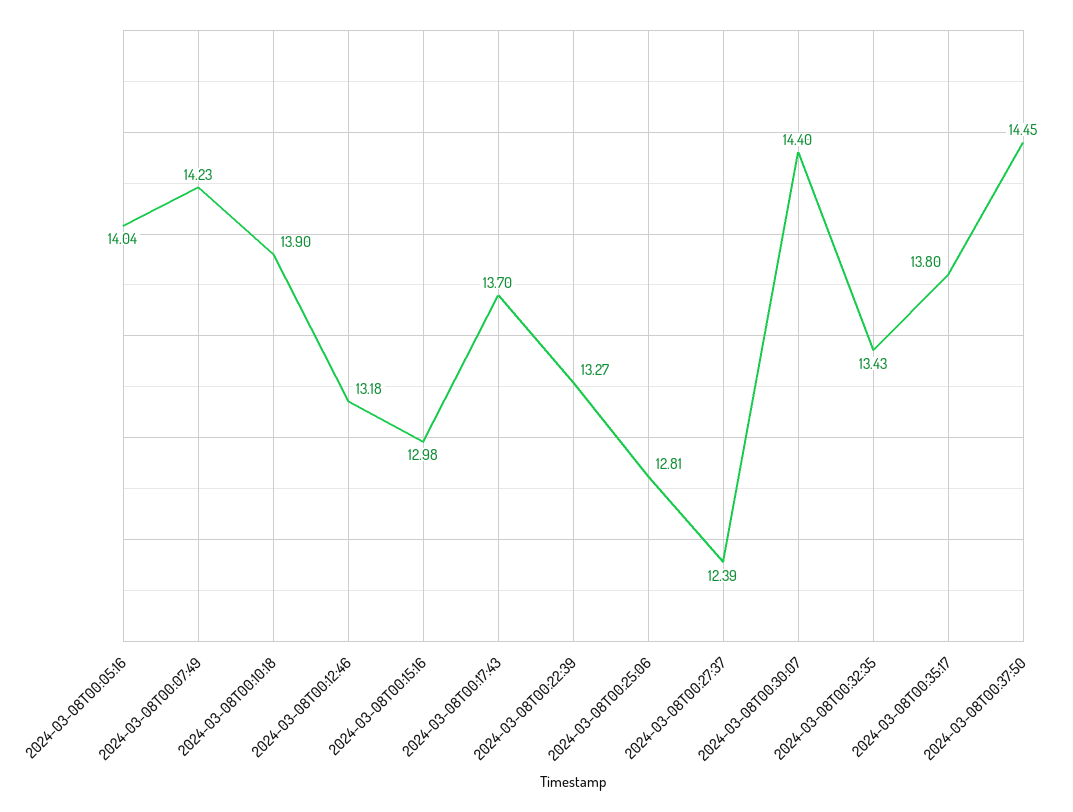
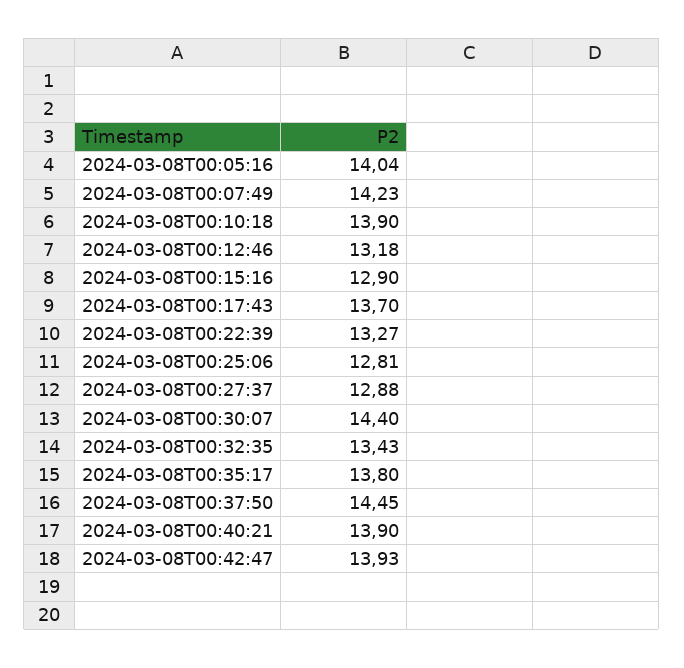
2024-03-08T00:15:16: 12.98 -> 12.9
2024-03-08T00:27:37: 12.39 -> 12.88
2024-03-08T00:40:21: none -> 13.9
2024-03-08T00:42:47: none -> 13.93

